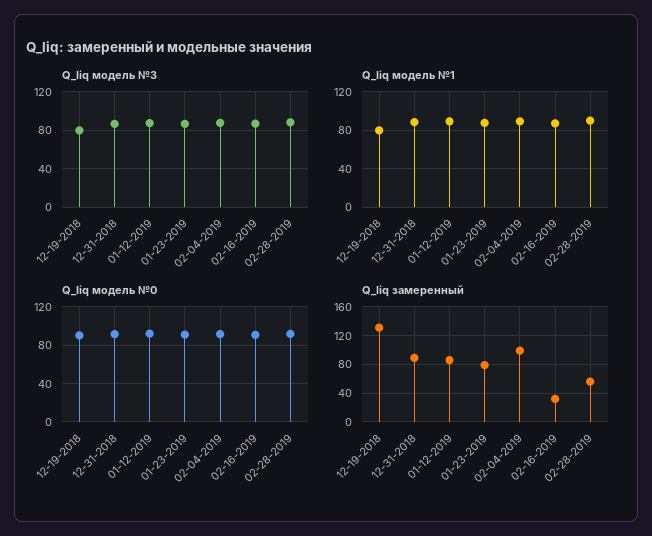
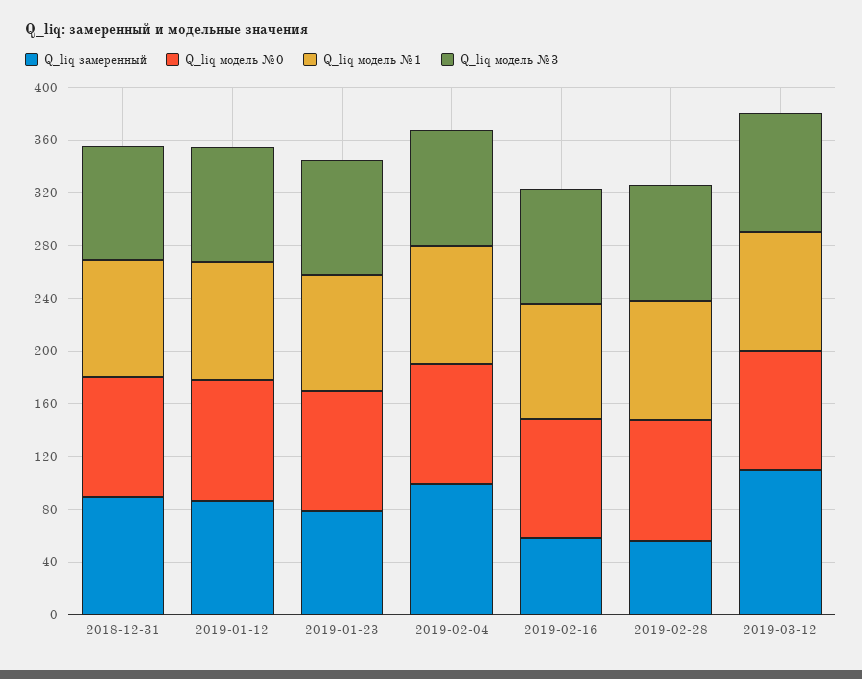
Q_liq модель №3, 12-19-2018: 80 -> none
Q_liq модель №1, 12-19-2018: 80 -> none
Q_liq модель №0, 12-19-2018: 90 -> none
Q_liq замеренный, 12-19-2018: 130 -> none
Q_liq замеренный, 02-16-2019: 30 -> 60
Q_liq замеренный, 2019-03-12: none -> 110
Q_liq модель №0, 2019-03-12: none -> 90
Q_liq модель №1, 2019-03-12: none -> 90
Q_liq модель №3, 2019-03-12: none -> 90

